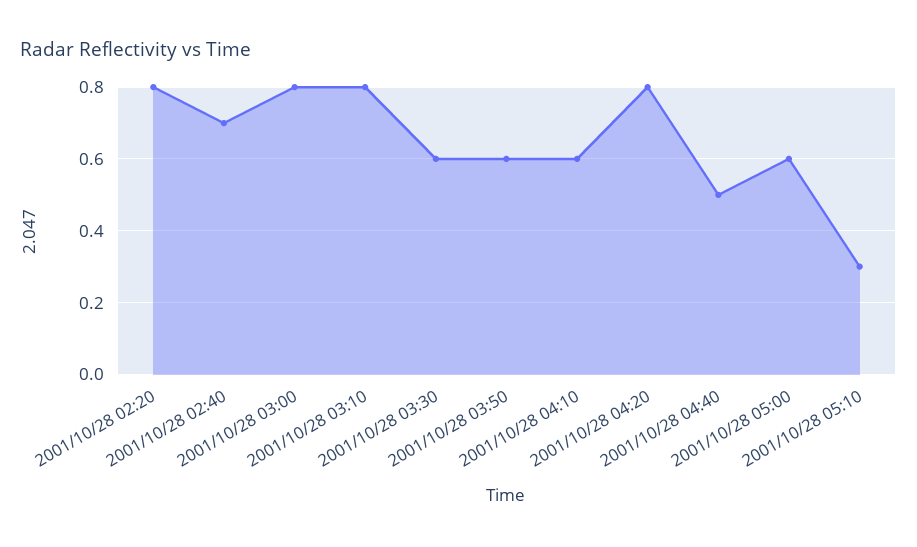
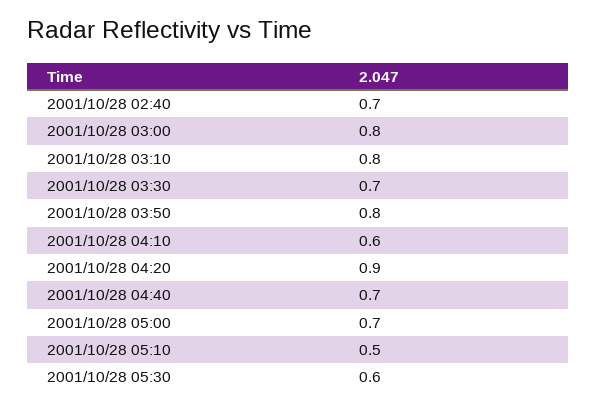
2001/10/28 02:20: 0.8 -> none
2001/10/28 03:30: 0.6 -> 0.7
2001/10/28 03:50: 0.6 -> 0.8
2001/10/28 04:20: 0.8 -> 0.9
2001/10/28 04:40: 0.5 -> 0.7
2001/10/28 05:00: 0.6 -> 0.7
2001/10/28 05:10: 0.3 -> 0.5
2001/10/28 05:30: none -> 0.6

